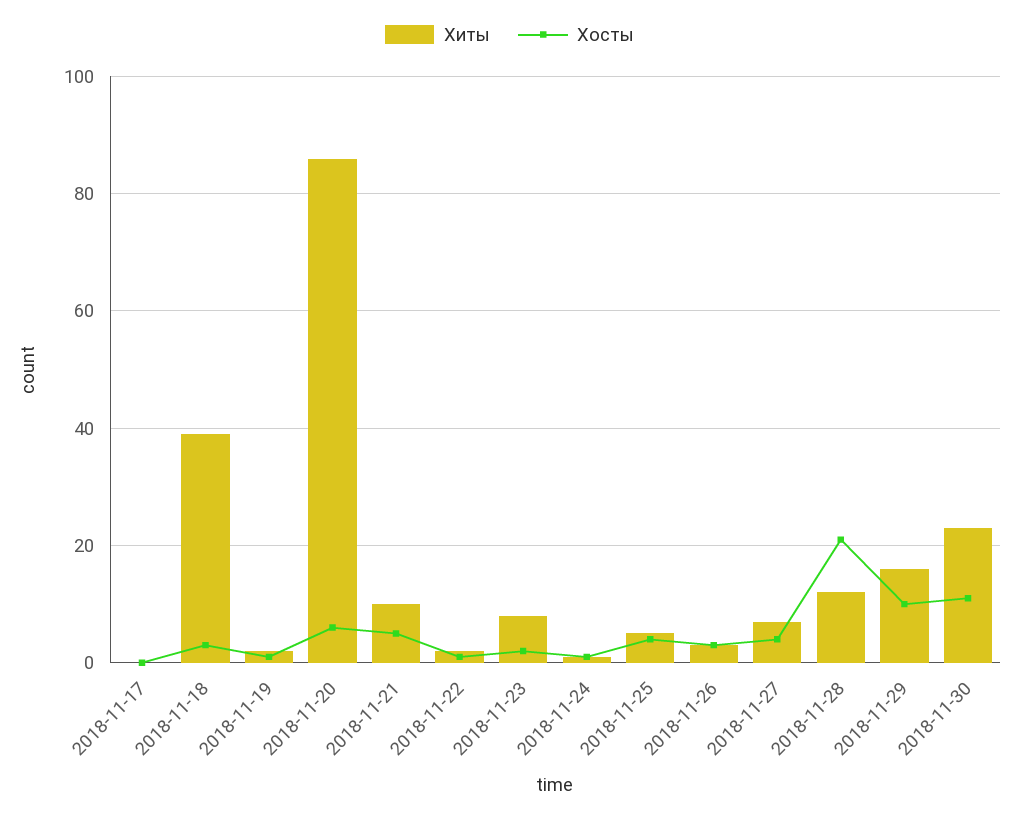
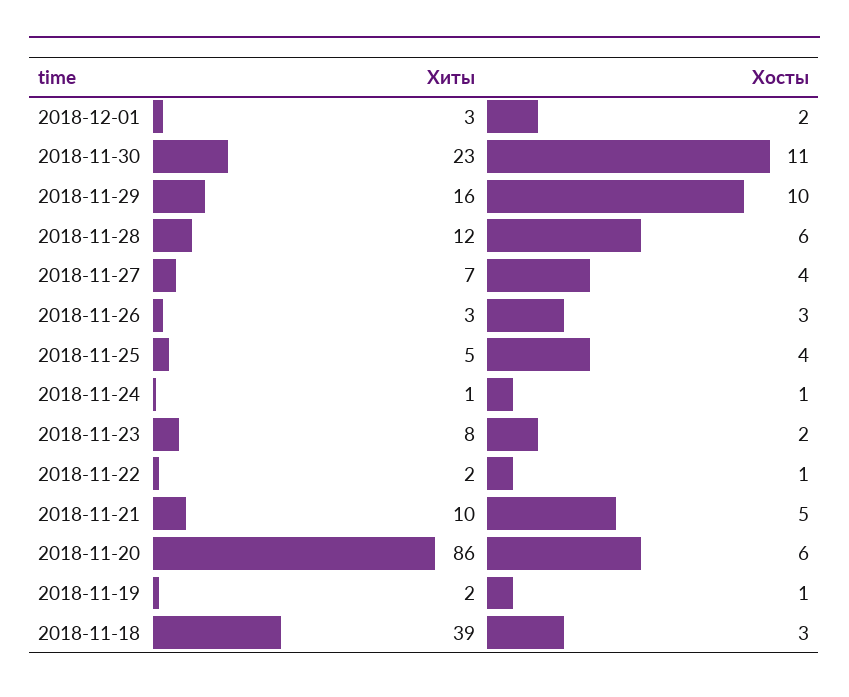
Хиты, 2018-11-17: 0 -> none
Хосты, 2018-11-17: 0 -> none
Хосты, 2018-11-28: 20 -> 6
Хиты, 2018-12-01: none -> 3
Хосты, 2018-12-01: none -> 2

